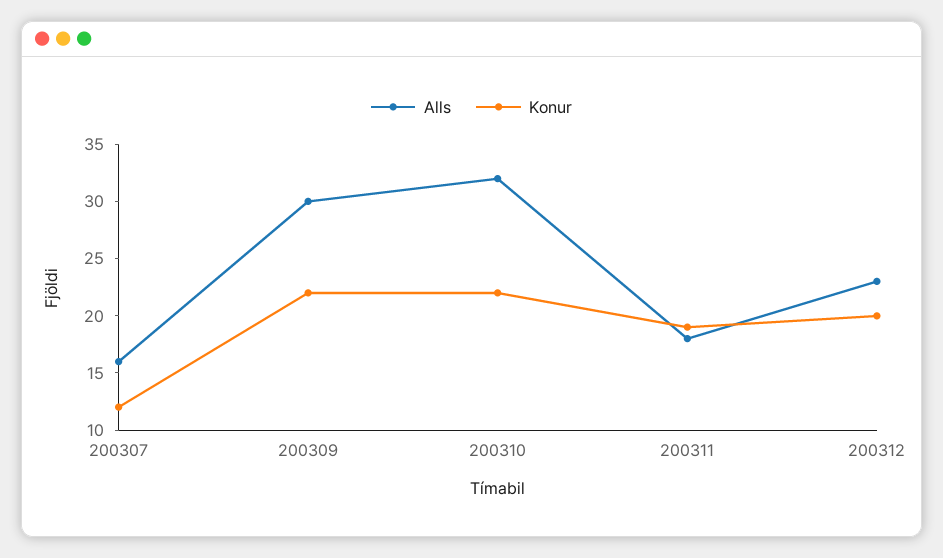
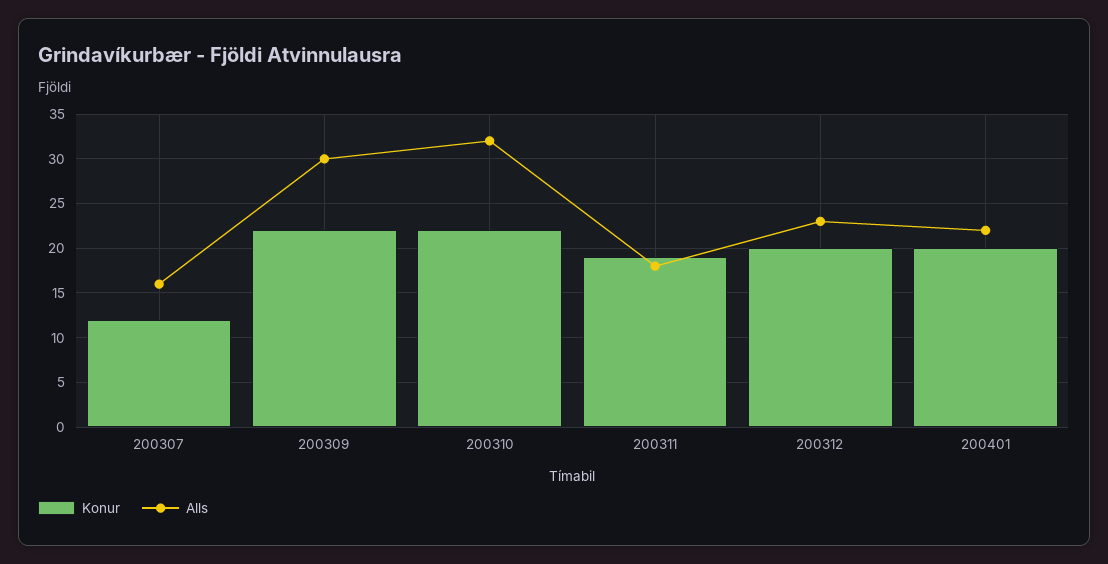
Konur, 200401: none -> 20
Alls, 200401: none -> 22

